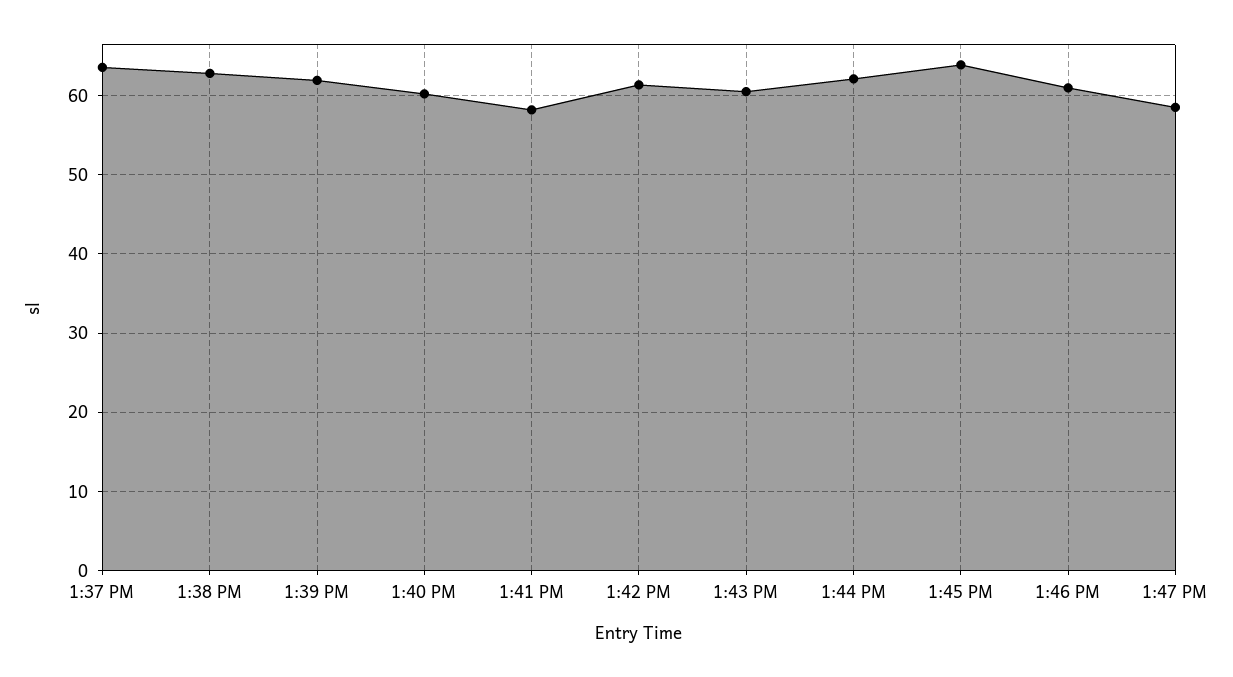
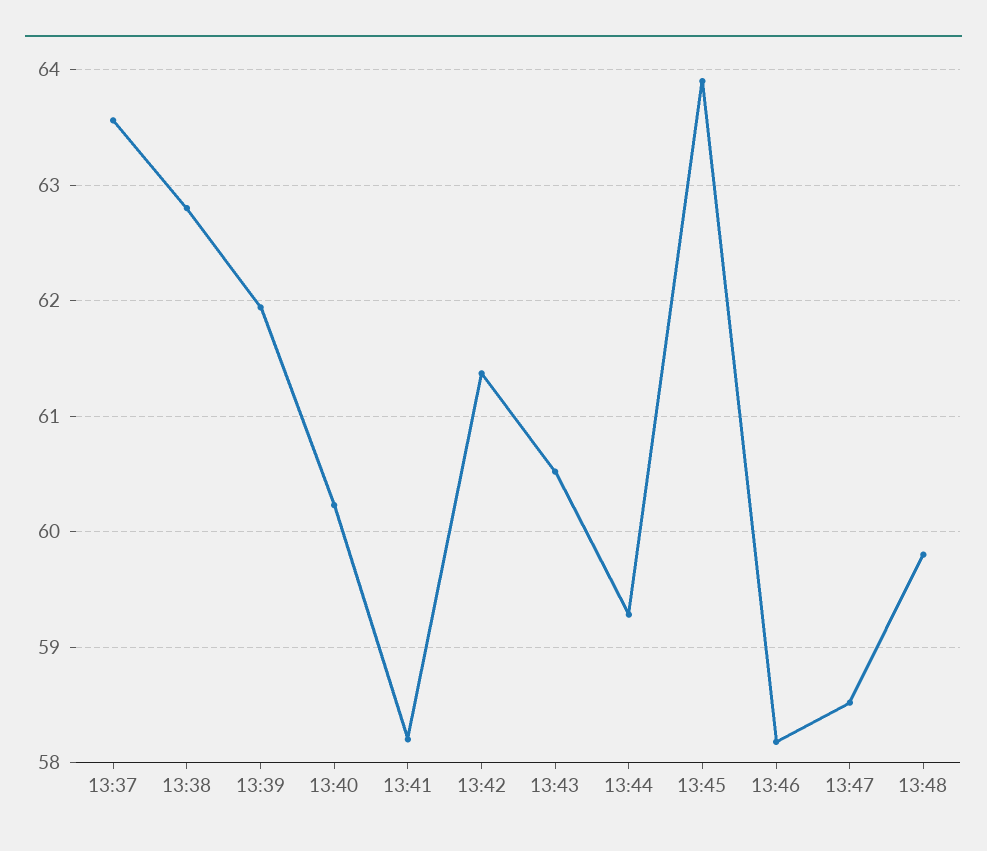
1:44 PM: 62 -> 59.3
1:46 PM: 61 -> 58.2
13:48: none -> 59.8

